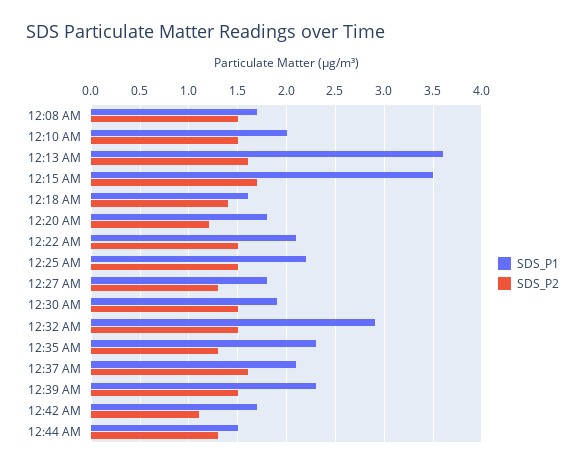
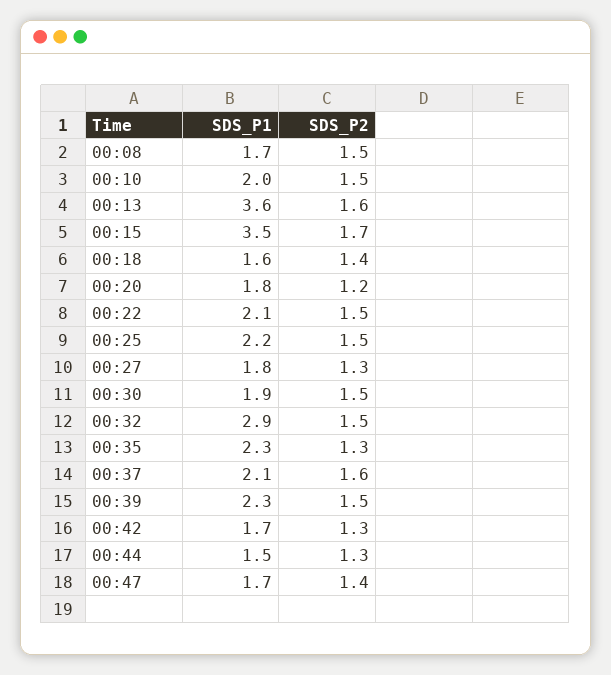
SDS_P2, 12:42 AM: 1.1 -> 1.3
SDS_P1, 00:47: none -> 1.7
SDS_P2, 00:47: none -> 1.4

